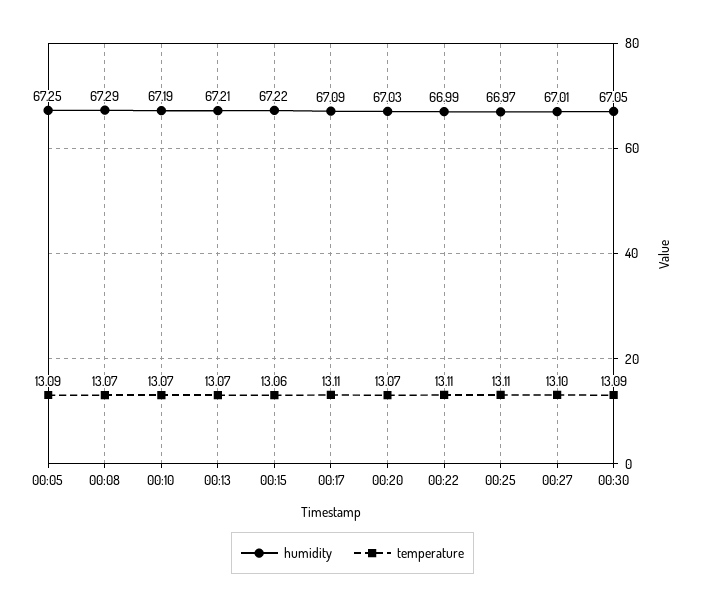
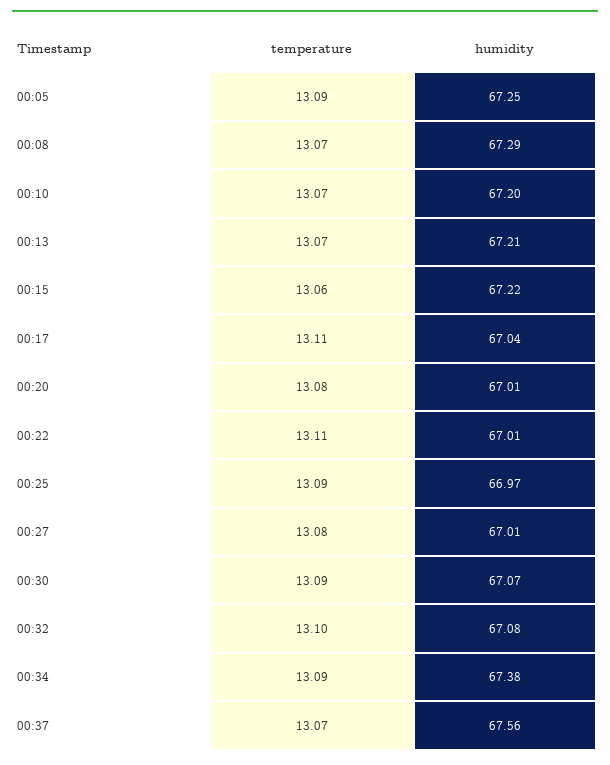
humidity, 00:10: 67.19 -> 67.2
humidity, 00:17: 67.09 -> 67.04
humidity, 00:20: 67.03 -> 67.01
temperature, 00:20: 13.07 -> 13.08
humidity, 00:22: 66.99 -> 67.01
temperature, 00:25: 13.11 -> 13.09
temperature, 00:27: 13.1 -> 13.08
humidity, 00:30: 67.05 -> 67.07
temperature, 00:32: none -> 13.1
humidity, 00:32: none -> 67.08
temperature, 00:34: none -> 13.09
humidity, 00:34: none -> 67.38
temperature, 00:37: none -> 13.07
humidity, 00:37: none -> 67.56

